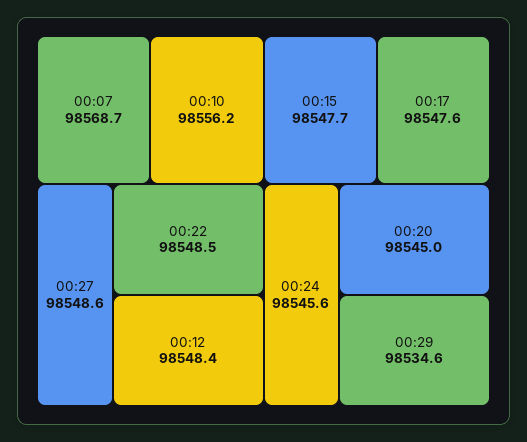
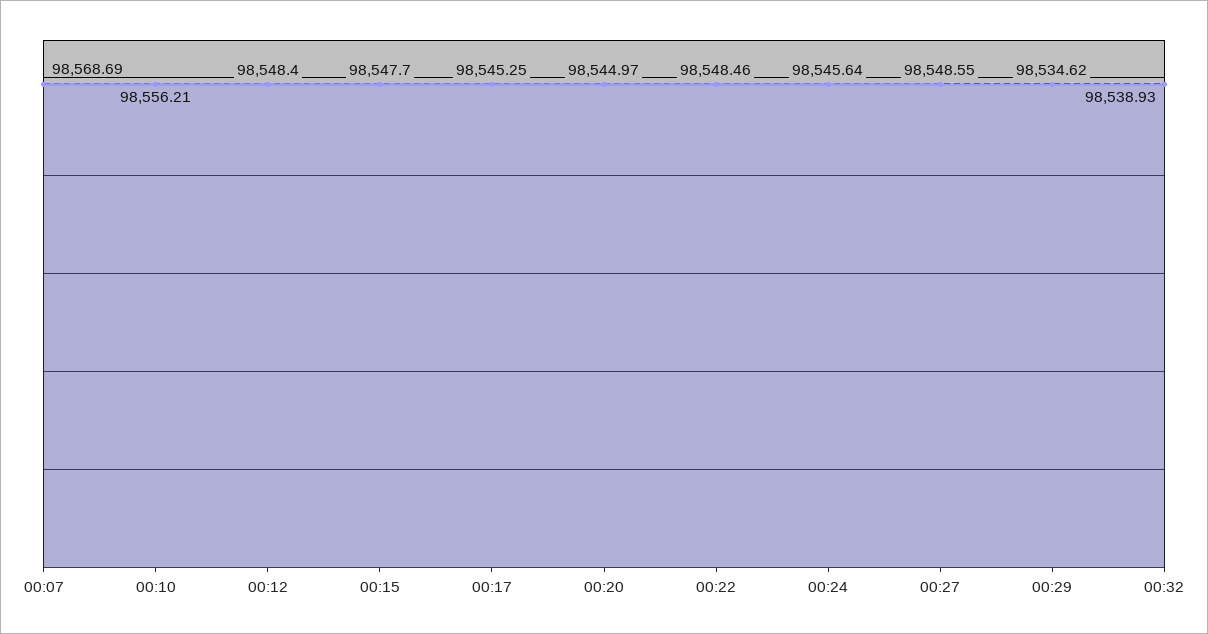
00:17: 98547.6 -> 98545.25
00:32: none -> 98538.93

